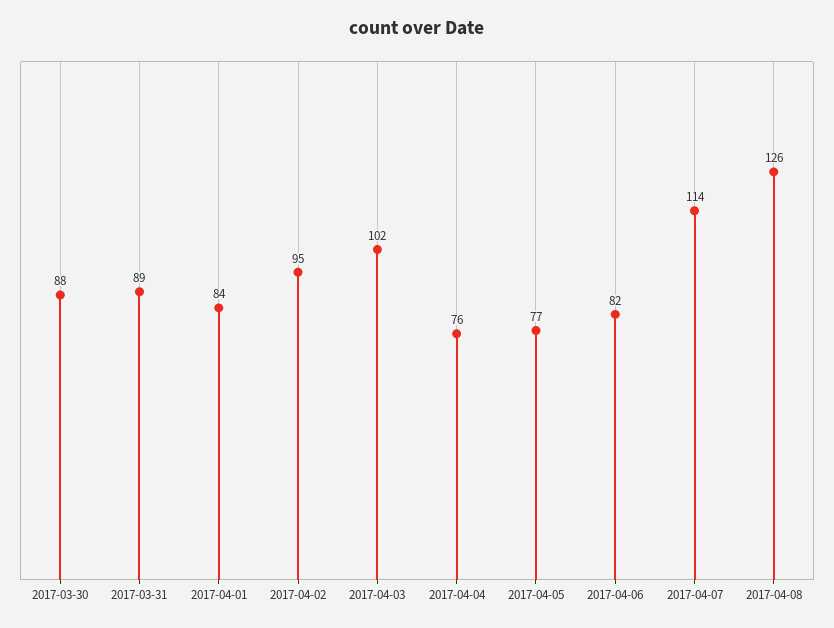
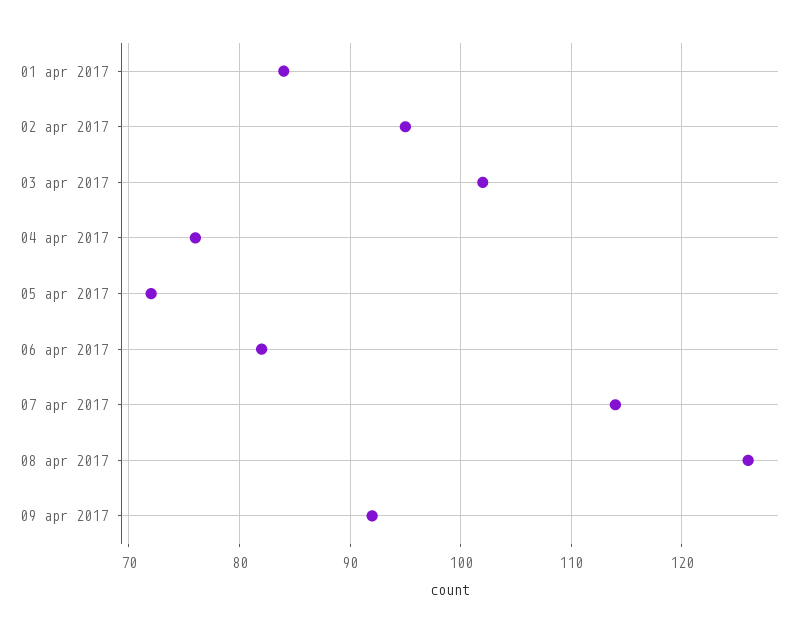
2017-03-30: 88 -> none
2017-03-31: 89 -> none
2017-04-05: 77 -> 72
09 apr 2017: none -> 92

